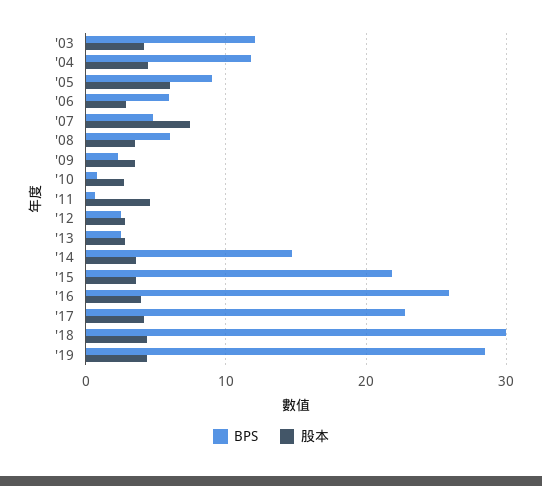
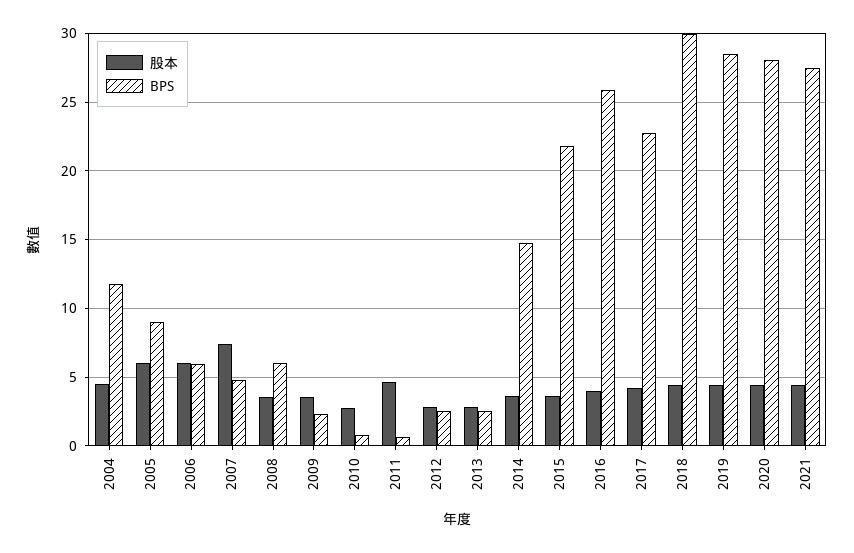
BPS, '03: 12 -> none
股本, '03: 4 -> none
股本, '06: 3 -> 6
股本, 2020: none -> 4.5
BPS, 2020: none -> 28
股本, 2021: none -> 4.5
BPS, 2021: none -> 27.5

